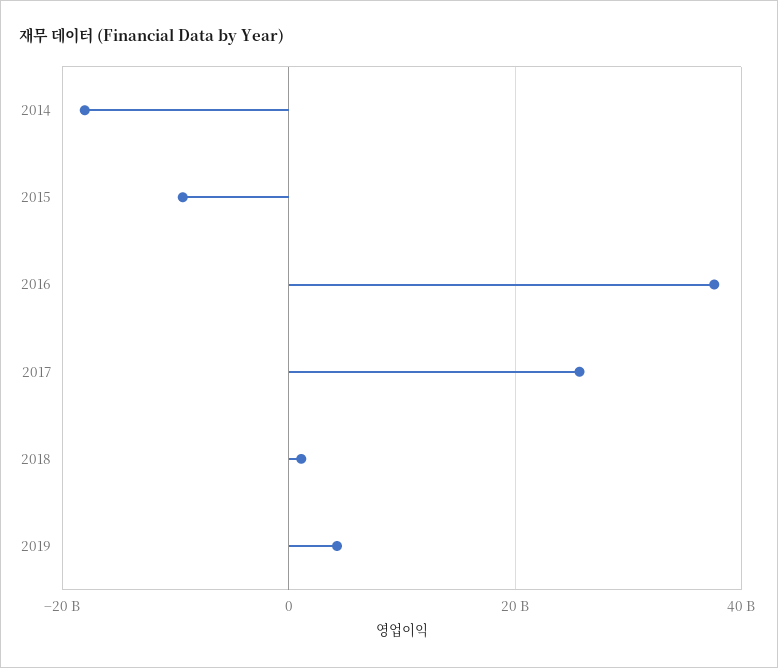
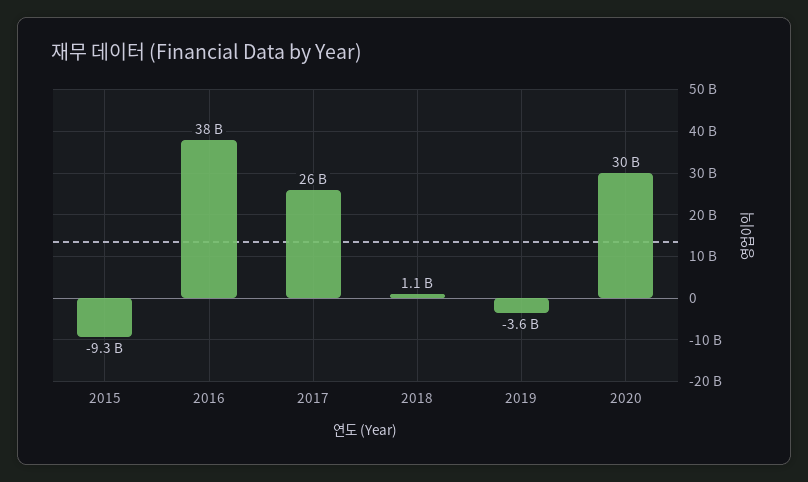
2014: -18000000000 -> none
2019: 4000000000 -> -3600000000
2020: none -> 30000000000

